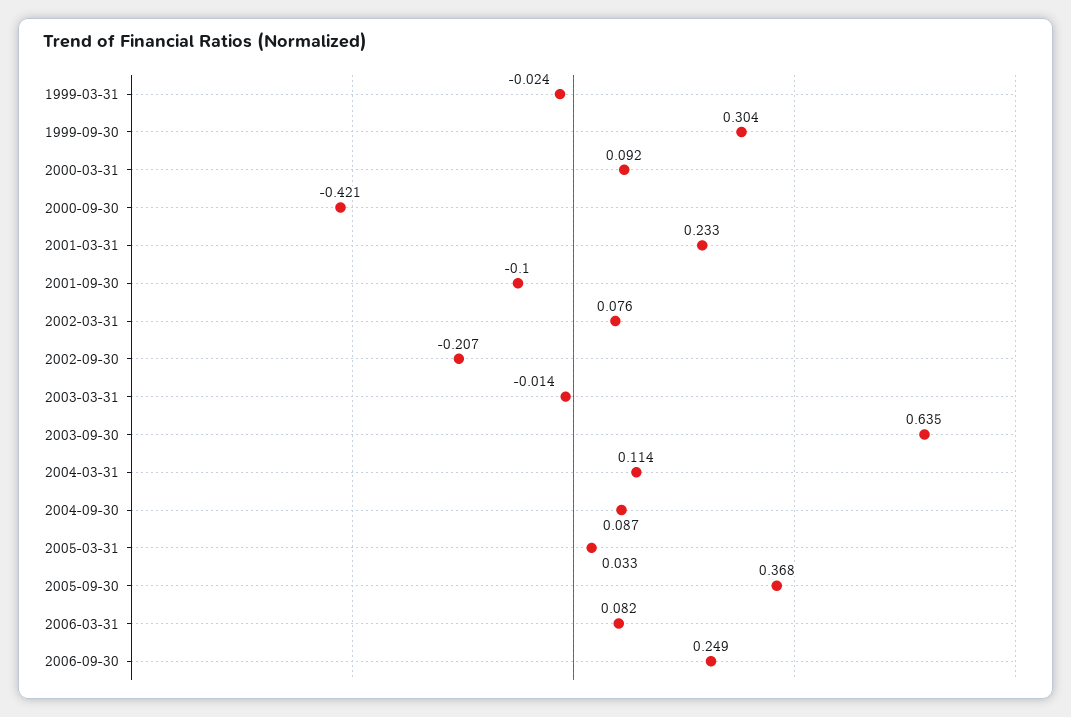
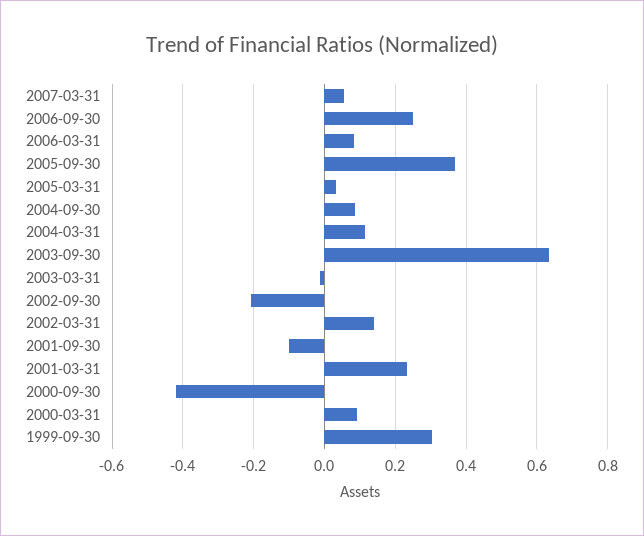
1999-03-31: -0.024 -> none
2002-03-31: 0.076 -> 0.14
2007-03-31: none -> 0.06

